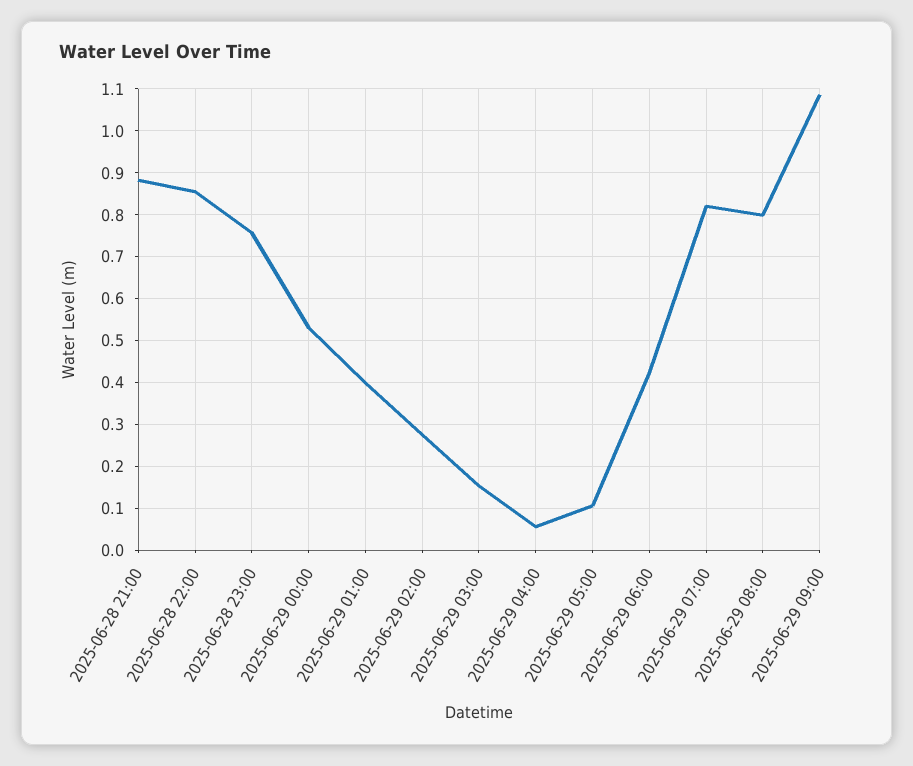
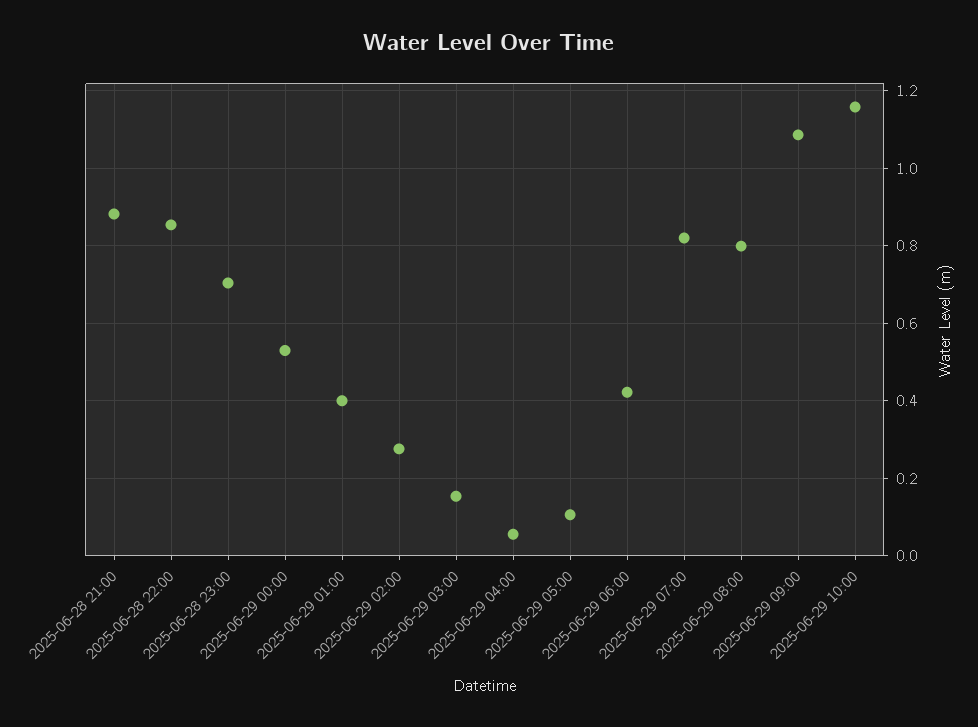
2025-06-28 23:00: 0.76 -> 0.7
2025-06-29 10:00: none -> 1.16

